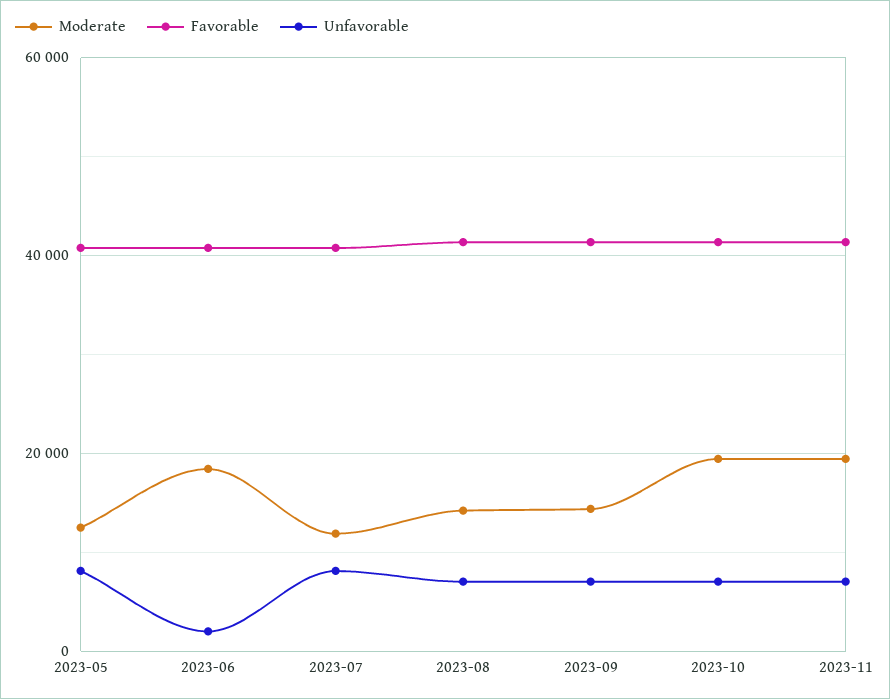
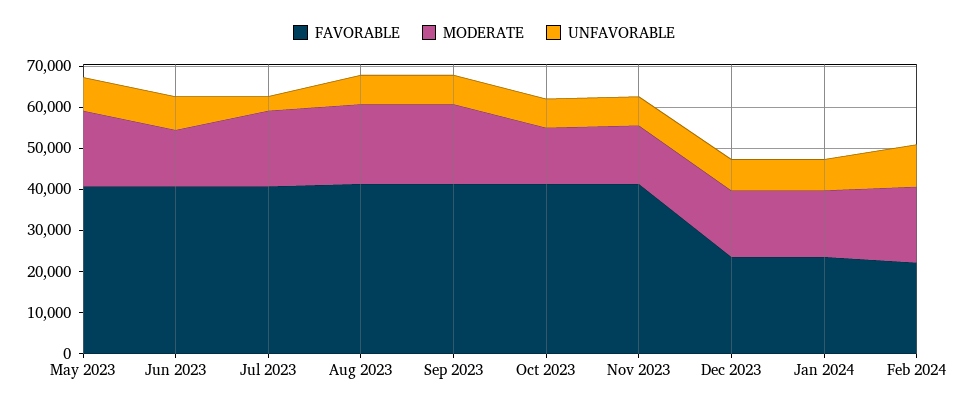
Moderate, 2023-05: 12000 -> 18000
Moderate, 2023-06: 18000 -> 14000
Unfavorable, 2023-06: 2000 -> 8000
Moderate, 2023-07: 12000 -> 18000
Unfavorable, 2023-07: 8000 -> 4000
Moderate, 2023-08: 14000 -> 20000
Moderate, 2023-09: 14000 -> 20000
Moderate, 2023-10: 20000 -> 14000
Moderate, 2023-11: 20000 -> 14000
Favorable, Dec 2023: none -> 24000
Moderate, Dec 2023: none -> 16000
Unfavorable, Dec 2023: none -> 8000
Favorable, Jan 2024: none -> 24000
Moderate, Jan 2024: none -> 16000
Unfavorable, Jan 2024: none -> 8000
Favorable, Feb 2024: none -> 22000
Moderate, Feb 2024: none -> 18000
Unfavorable, Feb 2024: none -> 10000

